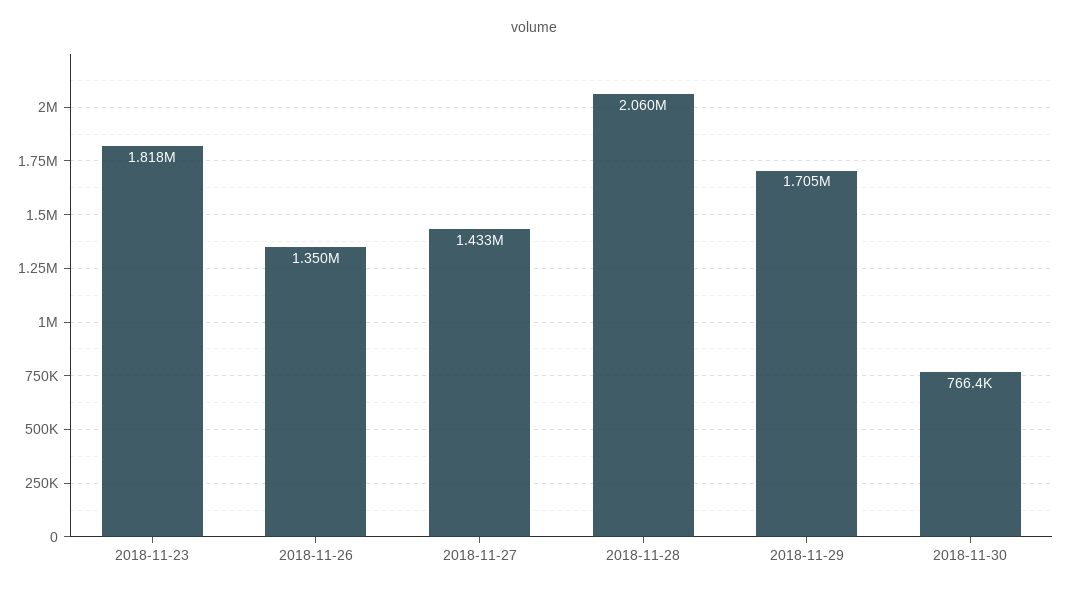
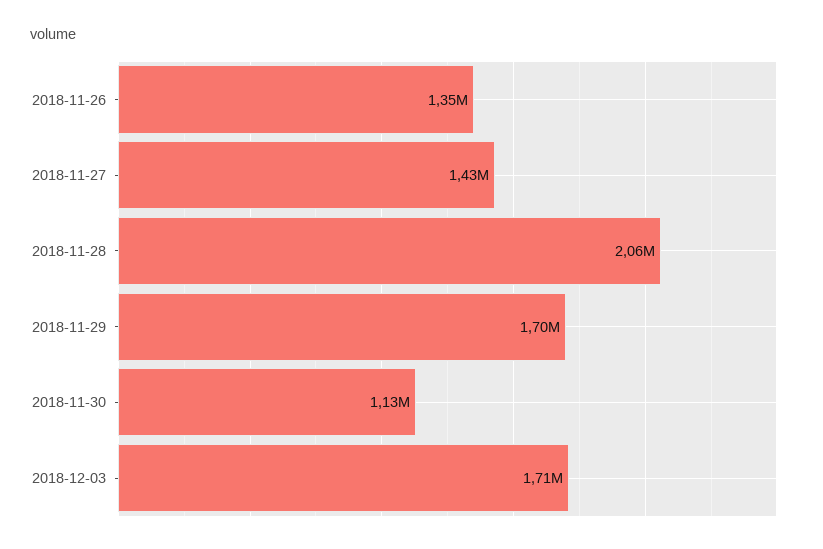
2018-11-23: 1818000 -> none
2018-11-30: 766400 -> 1130000
2018-12-03: none -> 1710000

